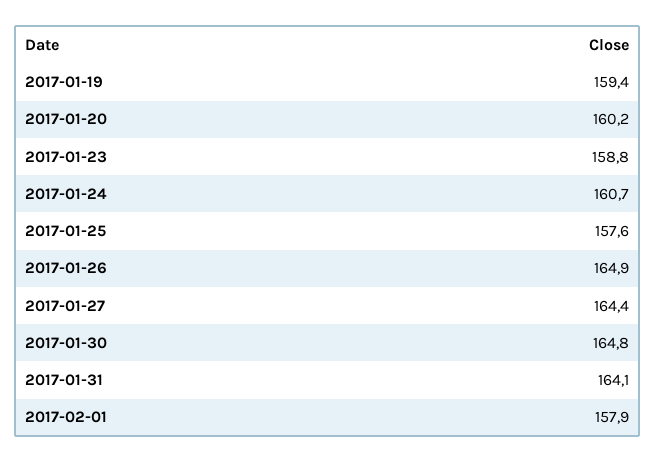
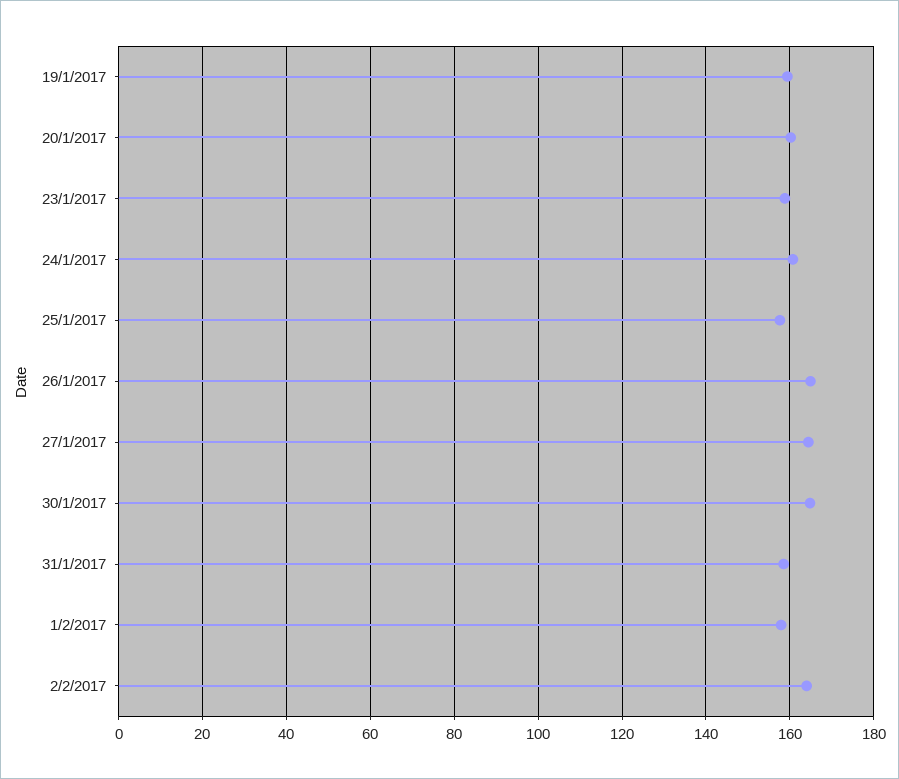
2017-01-31: 164.1 -> 158
2/2/2017: none -> 164

